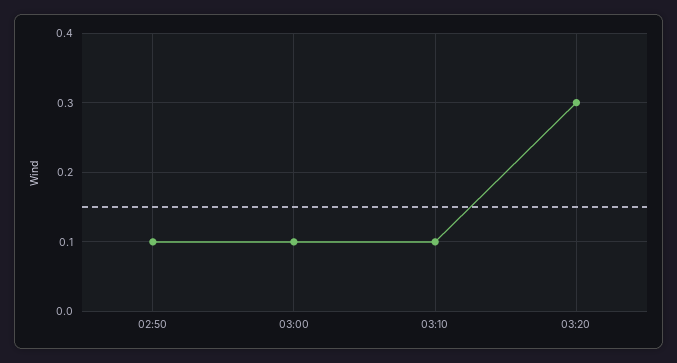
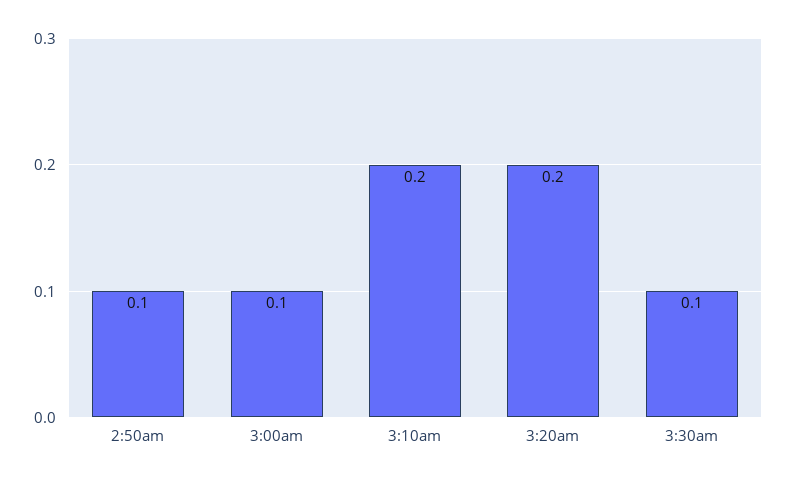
03:10: 0.1 -> 0.2
03:20: 0.3 -> 0.2
3:30am: none -> 0.1

